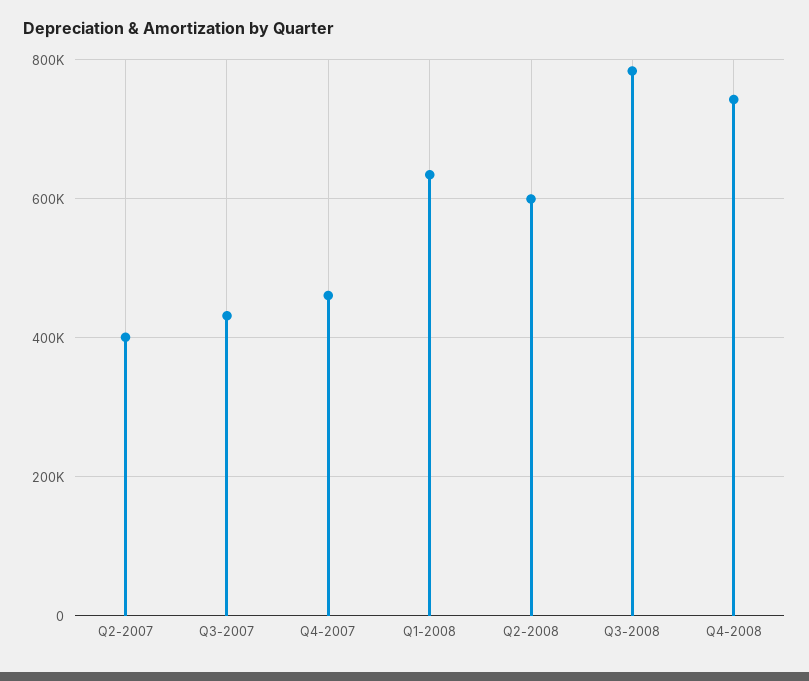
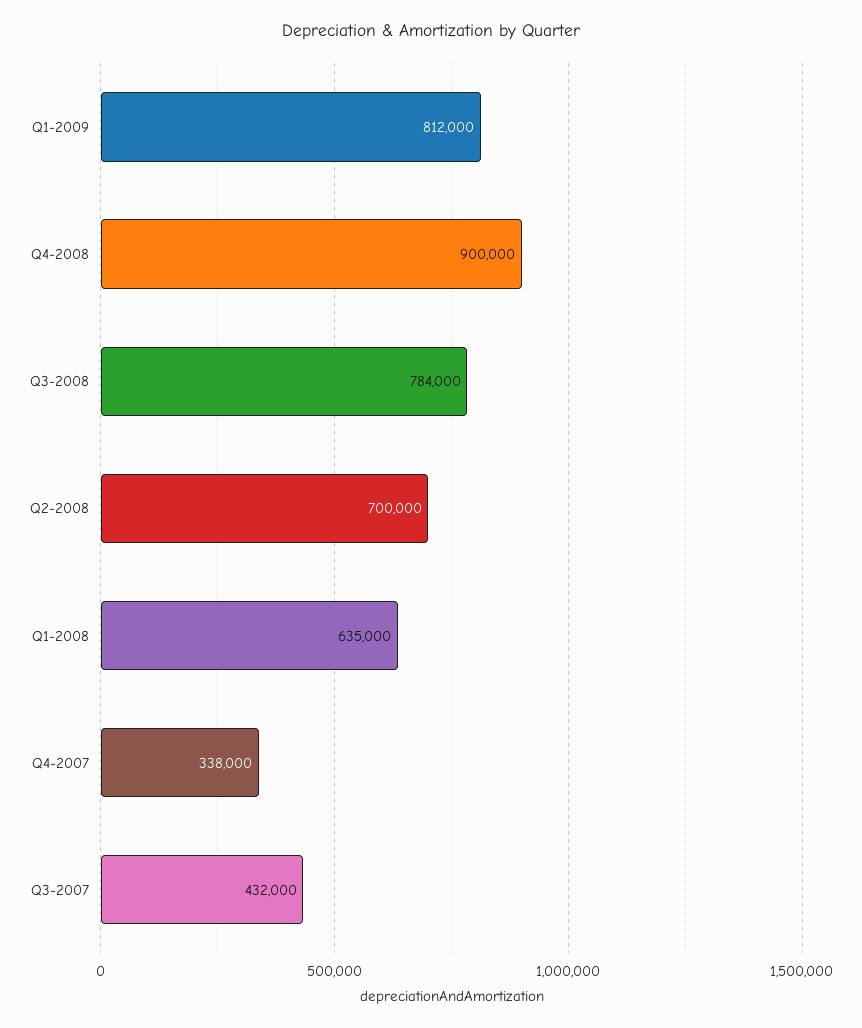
Q2-2007: 400000 -> none
Q4-2007: 460000 -> 338000
Q2-2008: 600000 -> 700000
Q4-2008: 740000 -> 900000
Q1-2009: none -> 812000

